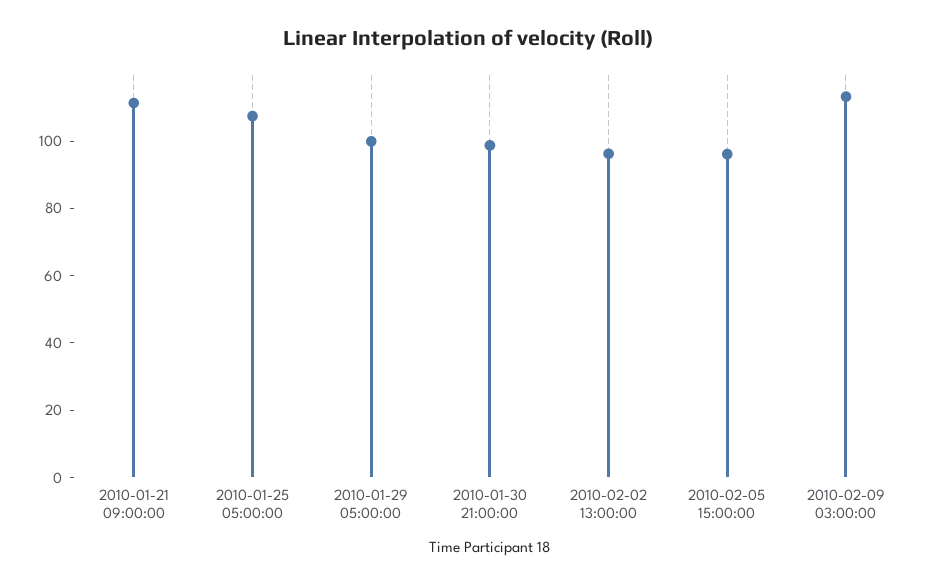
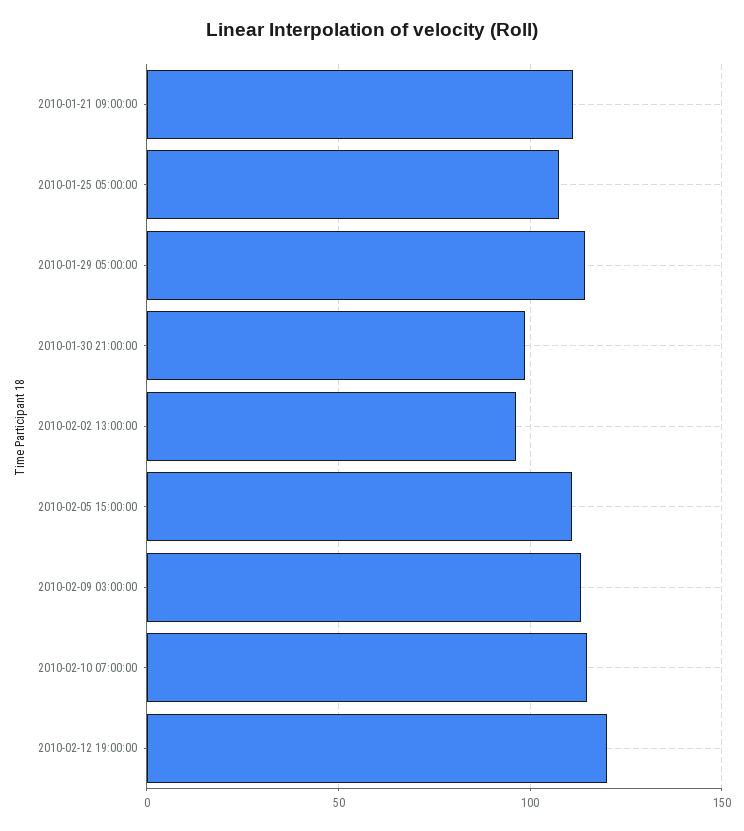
2010-01-29 05:00:00: 100 -> 115
2010-02-05 15:00:00: 95 -> 110
2010-02-10 07:00:00: none -> 115
2010-02-12 19:00:00: none -> 120

